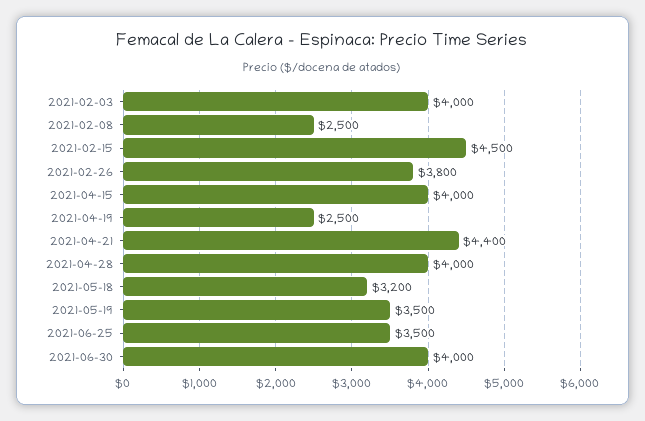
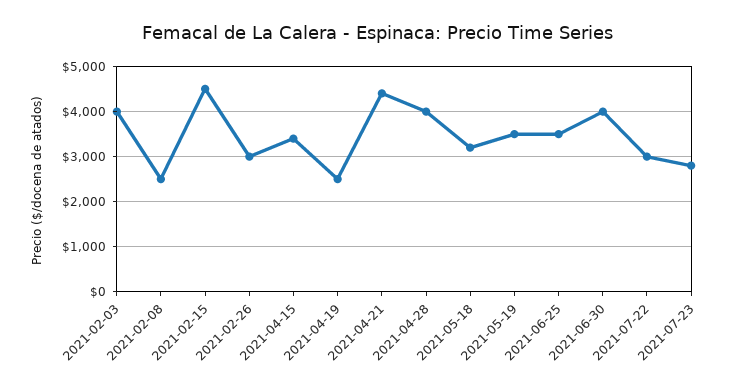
2021-02-26: 3800 -> 3000
2021-04-15: 4000 -> 3400
2021-07-22: none -> 3000
2021-07-23: none -> 2800

